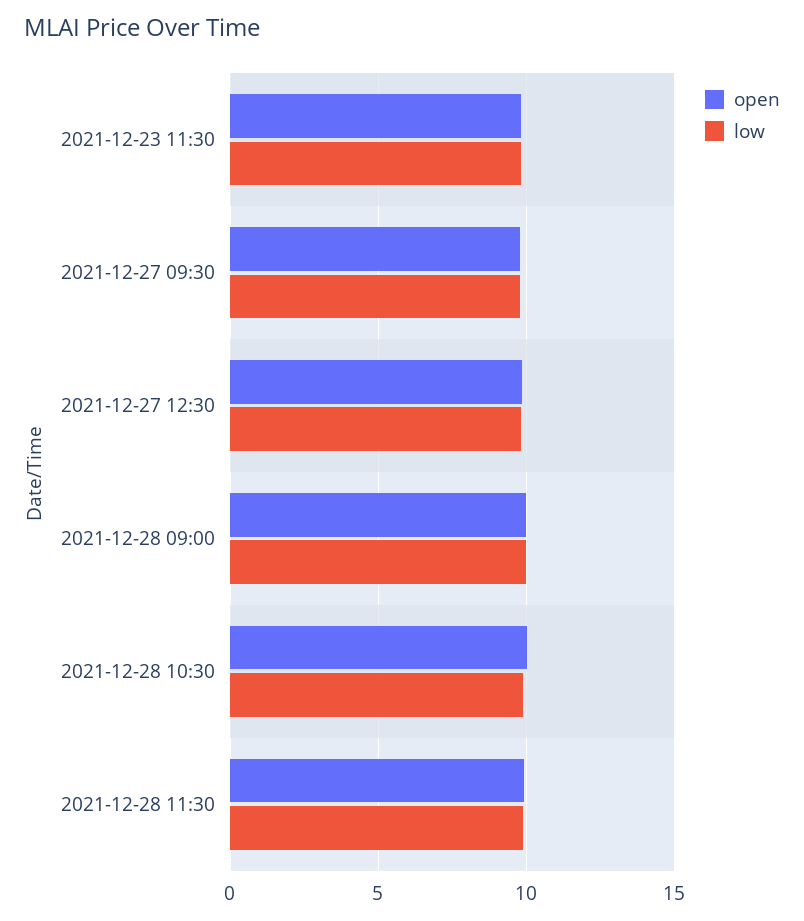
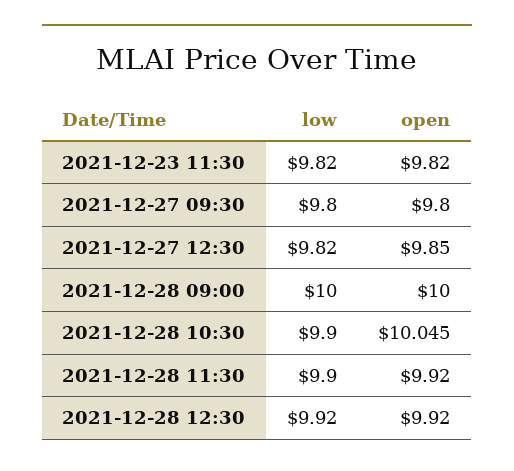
low, 2021-12-28 12:30: none -> 9.92
open, 2021-12-28 12:30: none -> 9.92

